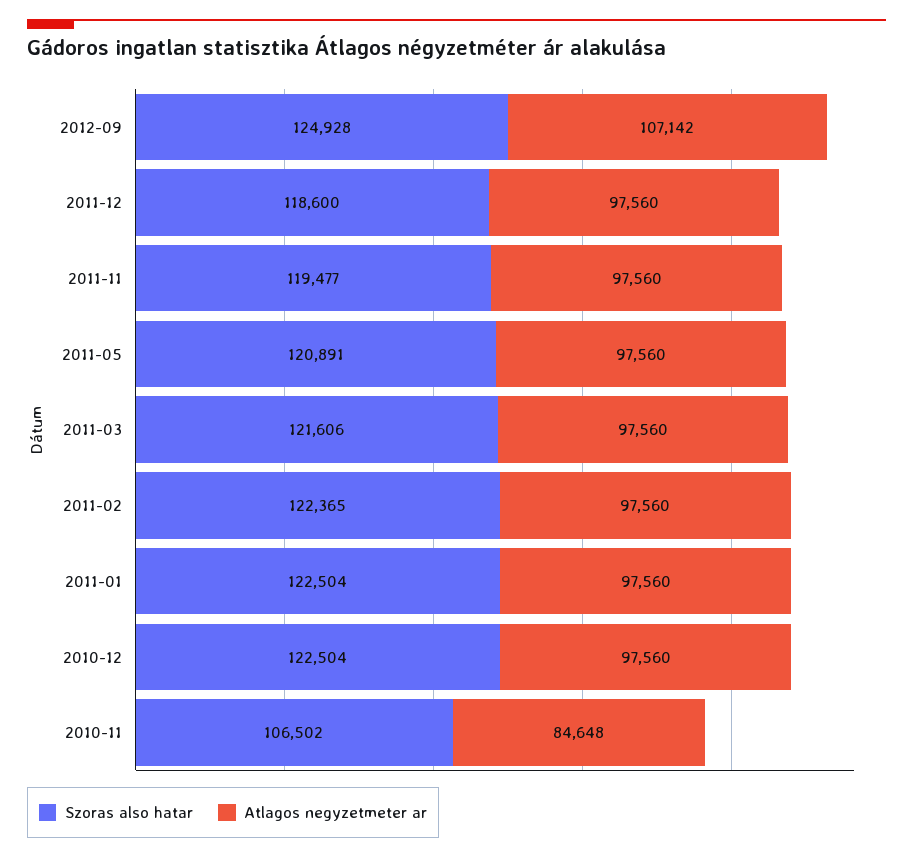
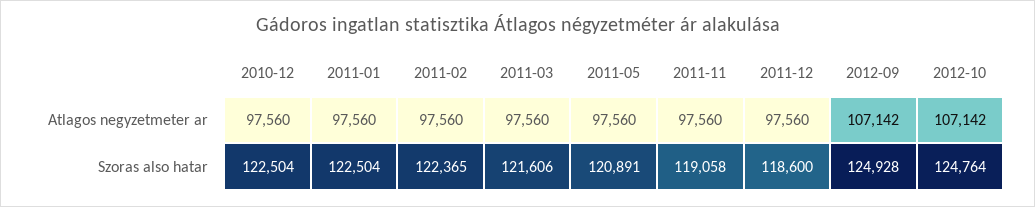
Szoras also hatar, 2011-11: 119477 -> 119058
Szoras also hatar, 2010-11: 106502 -> none
Atlagos negyzetmeter ar, 2010-11: 84648 -> none
Atlagos negyzetmeter ar, 2012-10: none -> 107142
Szoras also hatar, 2012-10: none -> 124764

